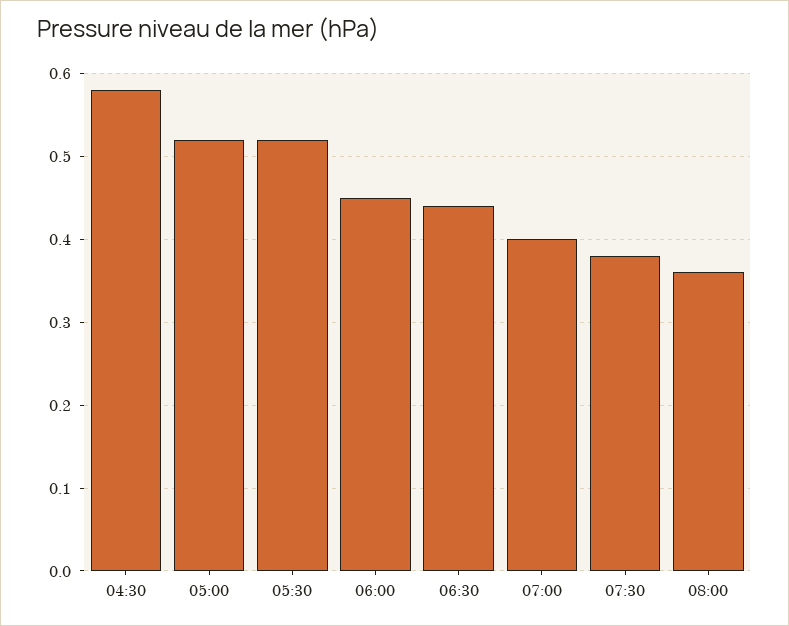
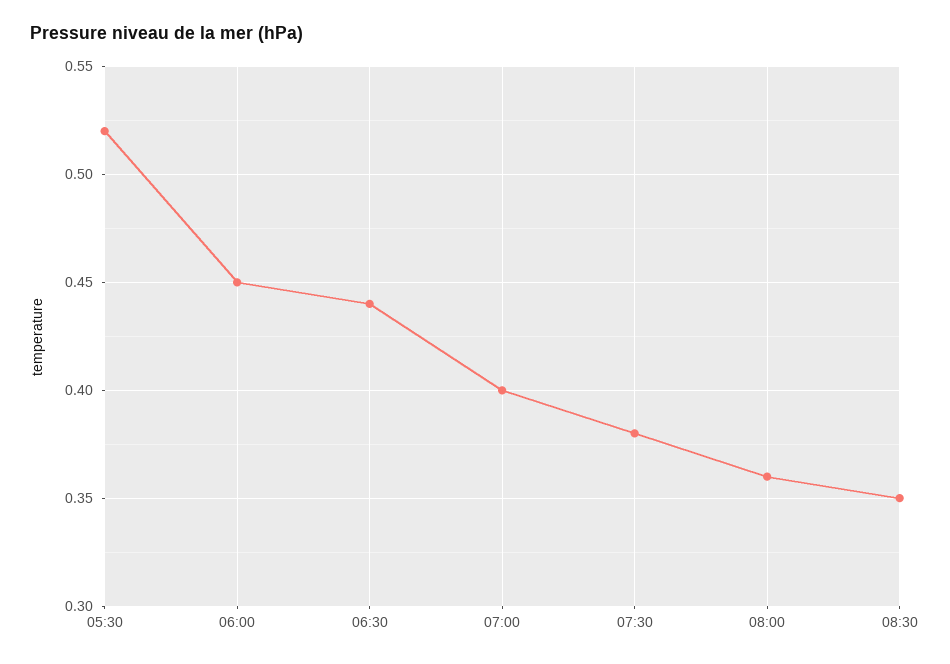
04:30: 0.58 -> none
05:00: 0.52 -> none
08:30: none -> 0.35

